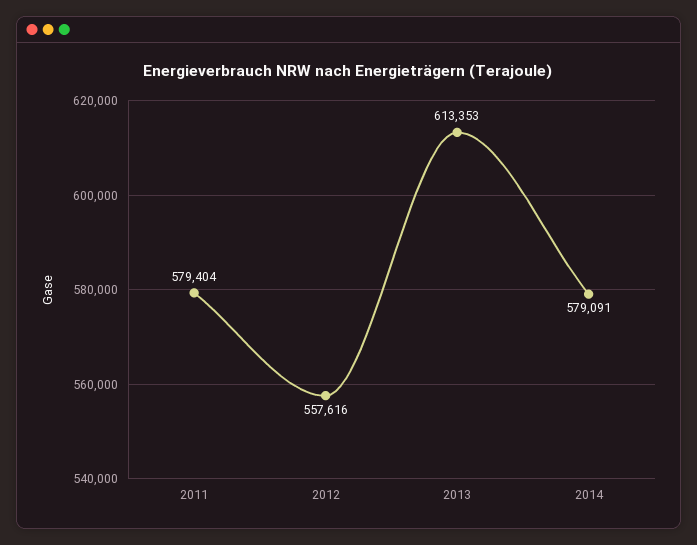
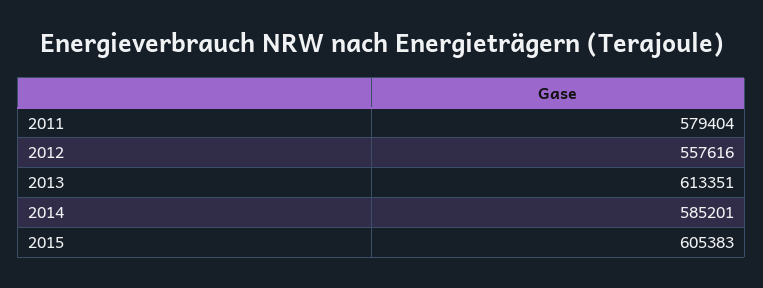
2013: 613353 -> 613351
2014: 579091 -> 585201
2015: none -> 605383

